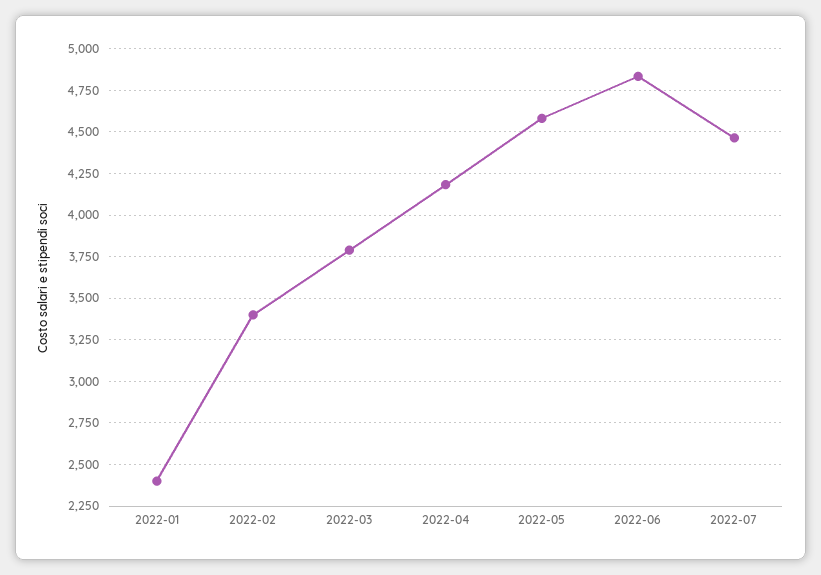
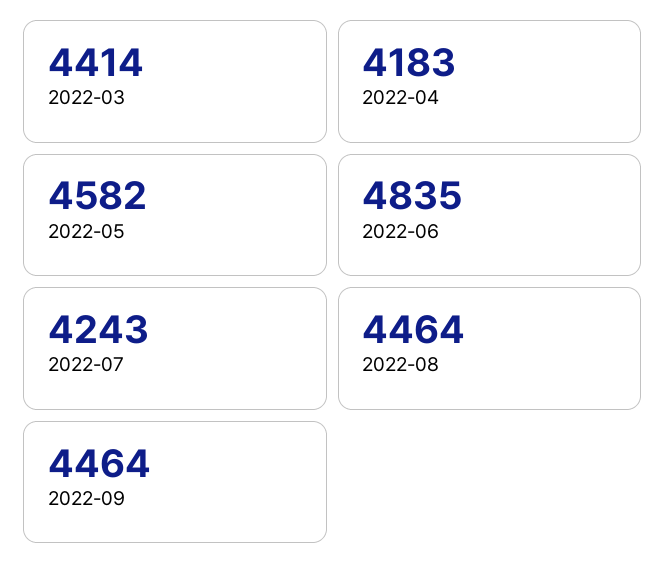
2022-01: 2400 -> none
2022-02: 3400 -> none
2022-03: 3800 -> 4414
2022-07: 4450 -> 4243
2022-08: none -> 4464
2022-09: none -> 4464

